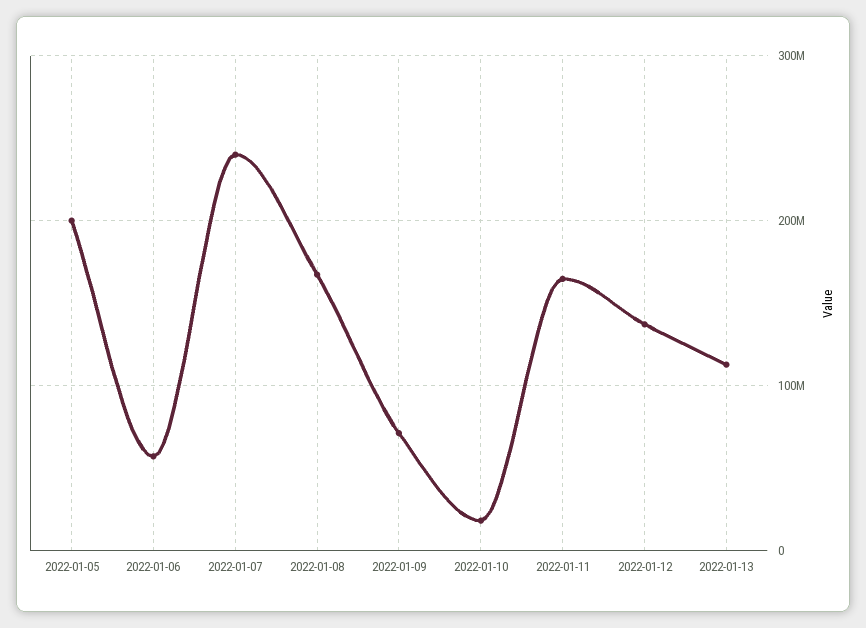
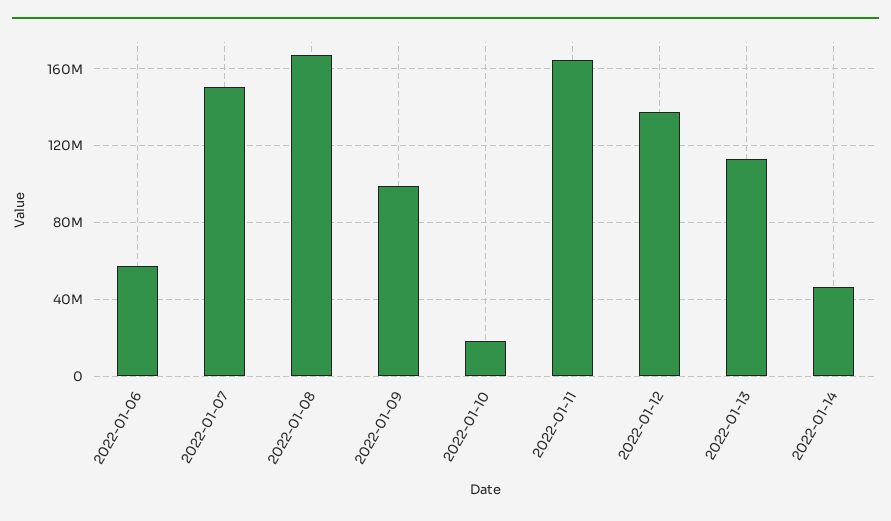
2022-01-05: 200000000 -> none
2022-01-07: 240000000 -> 150000000
2022-01-09: 70000000 -> 100000000
2022-01-14: none -> 45000000

